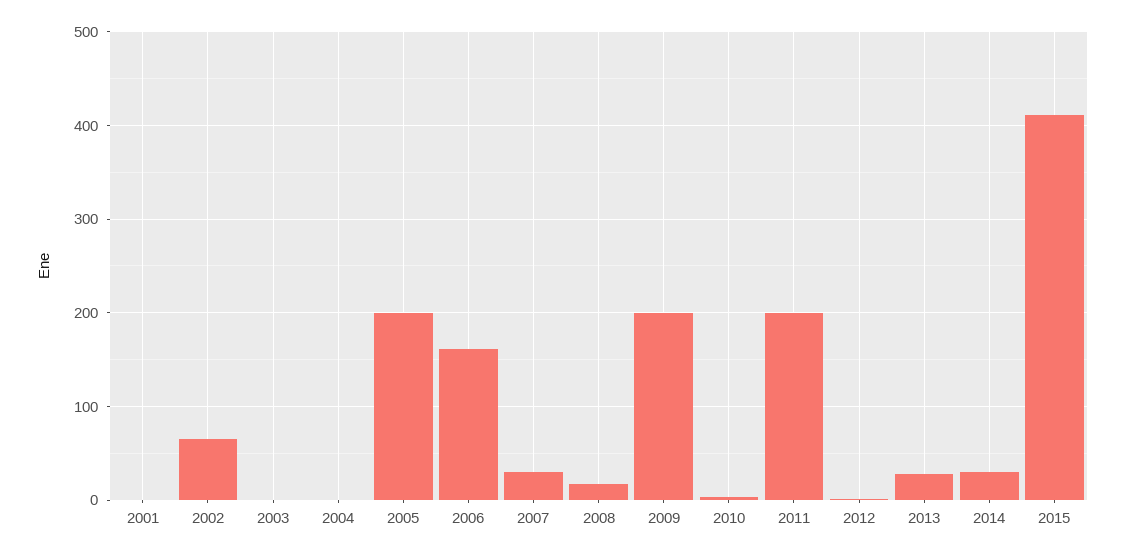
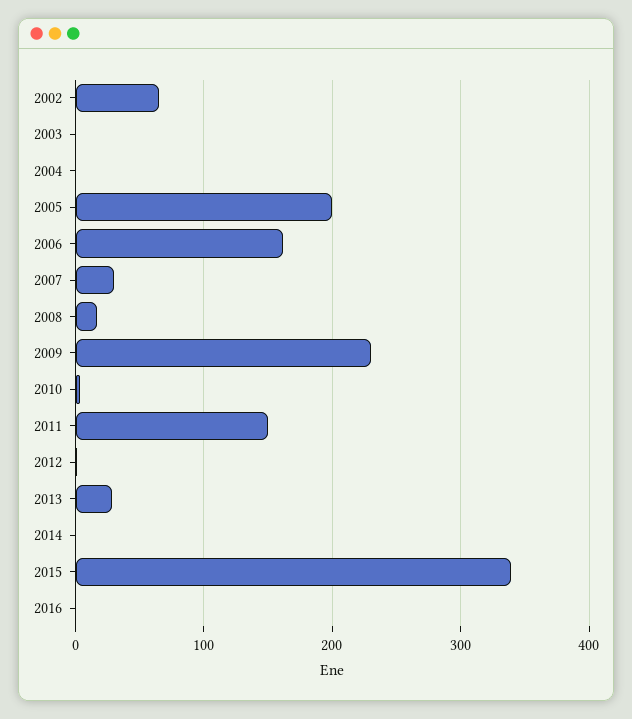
2001: 0 -> none
2009: 200 -> 230
2011: 200 -> 150
2014: 30 -> 0
2015: 410 -> 340
2016: none -> 0

